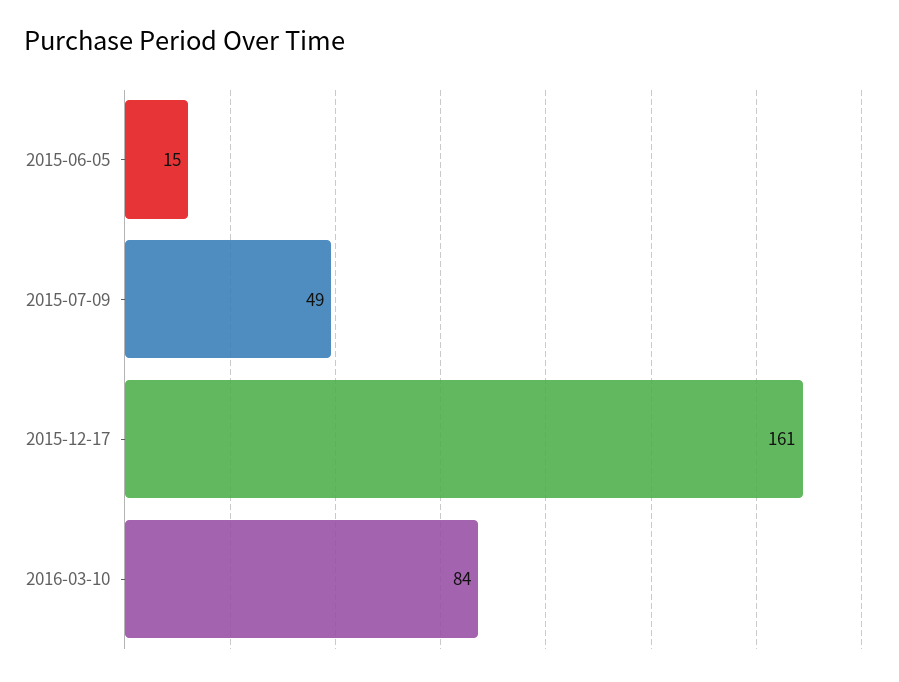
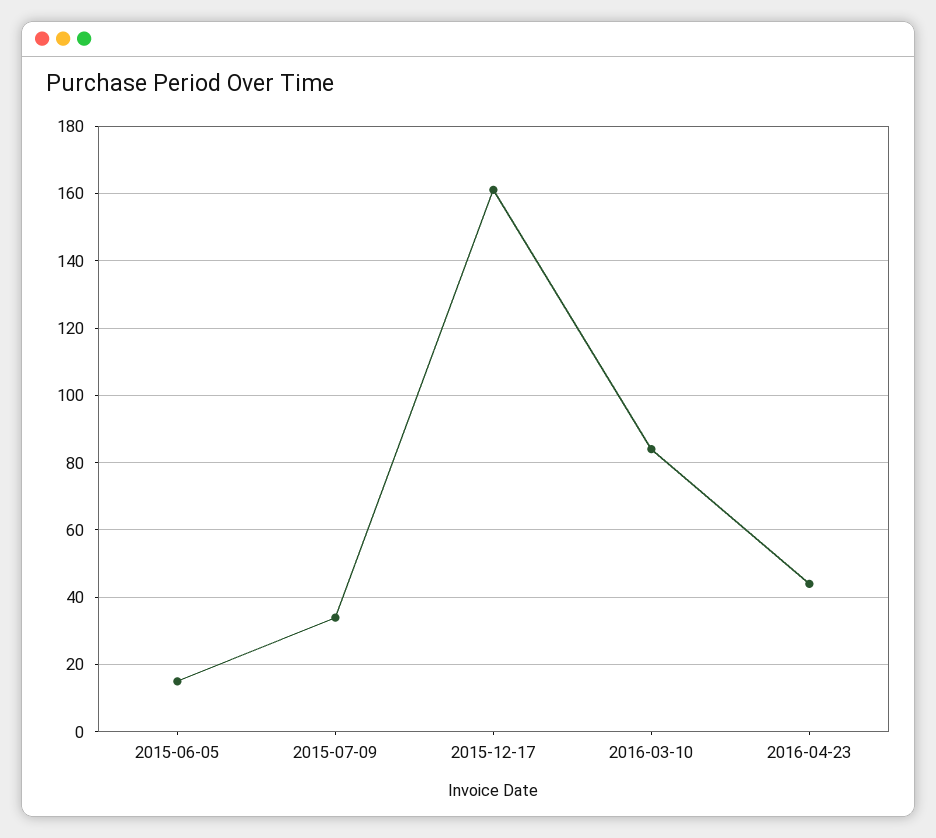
2015-07-09: 49 -> 35
2016-04-23: none -> 45

